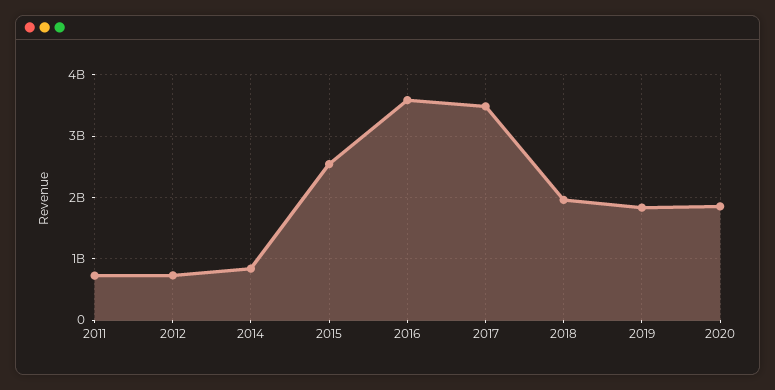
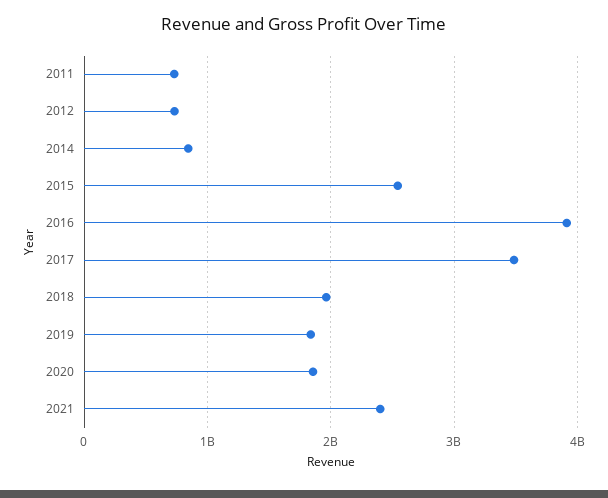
2016: 3600000000 -> 3900000000
2021: none -> 2400000000

